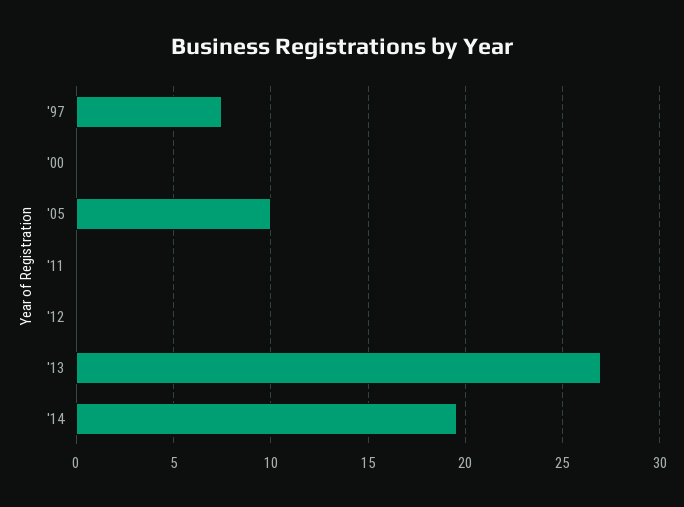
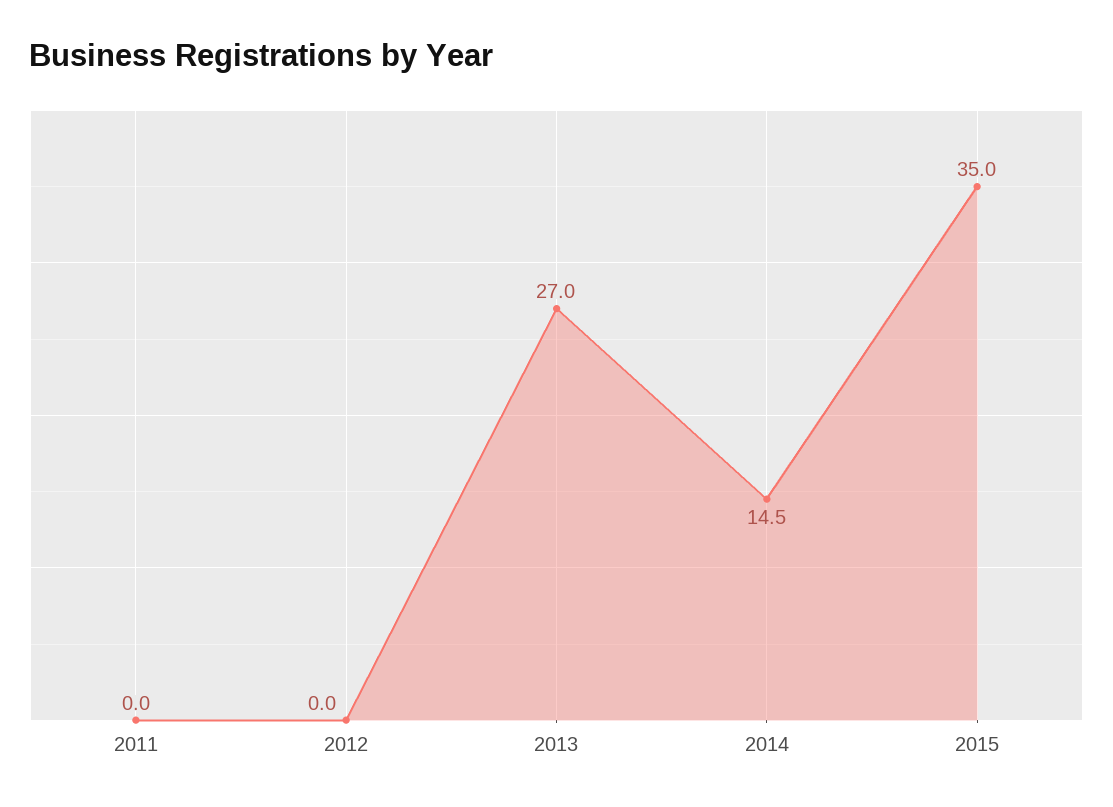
'97: 7.5 -> none
'00: 0 -> none
'05: 10 -> none
'14: 19.5 -> 14.5
2015: none -> 35

